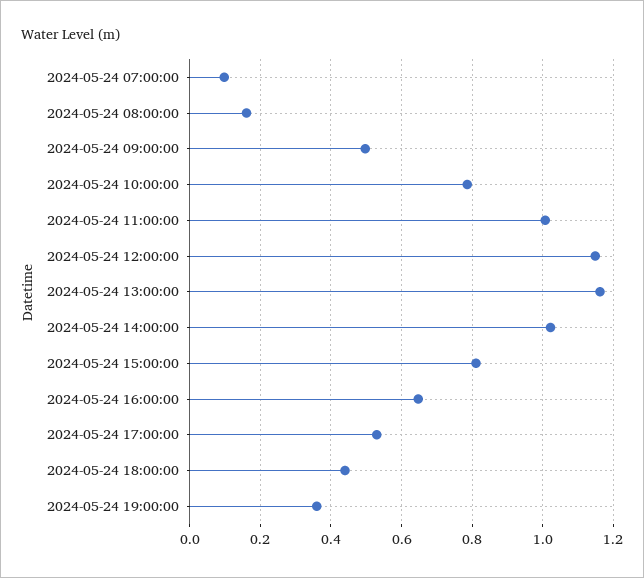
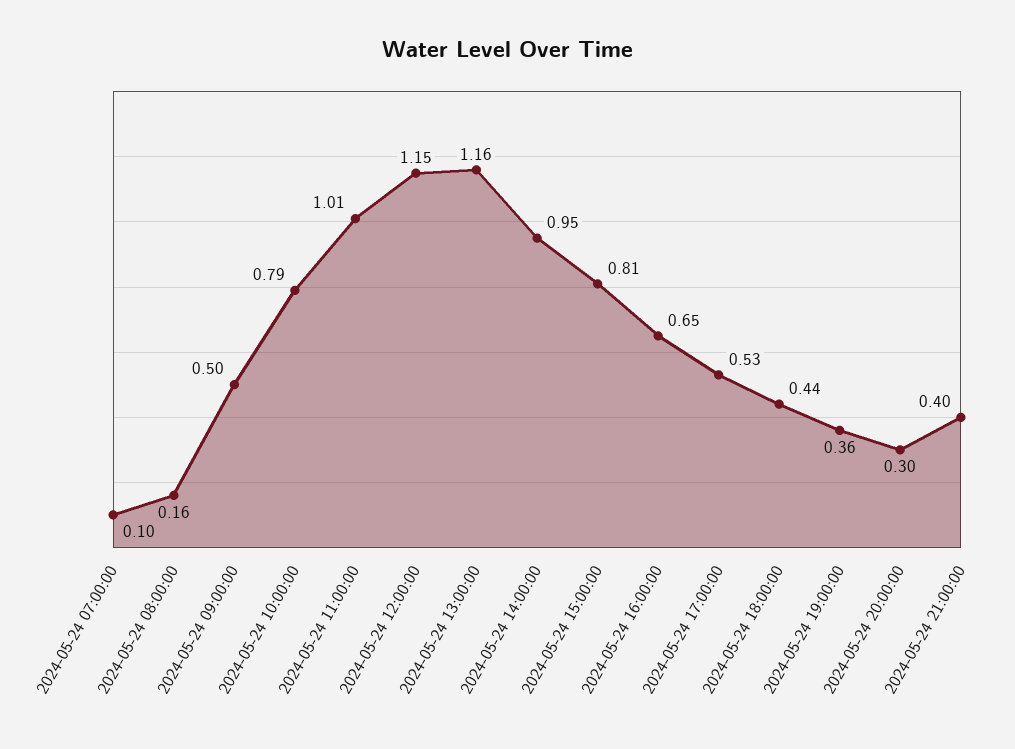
2024-05-24 14:00:00: 1.02 -> 0.95
2024-05-24 20:00:00: none -> 0.3
2024-05-24 21:00:00: none -> 0.4

